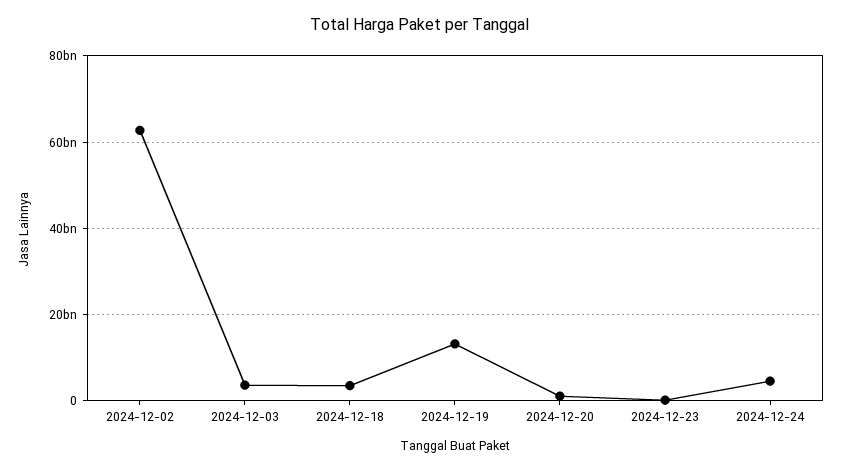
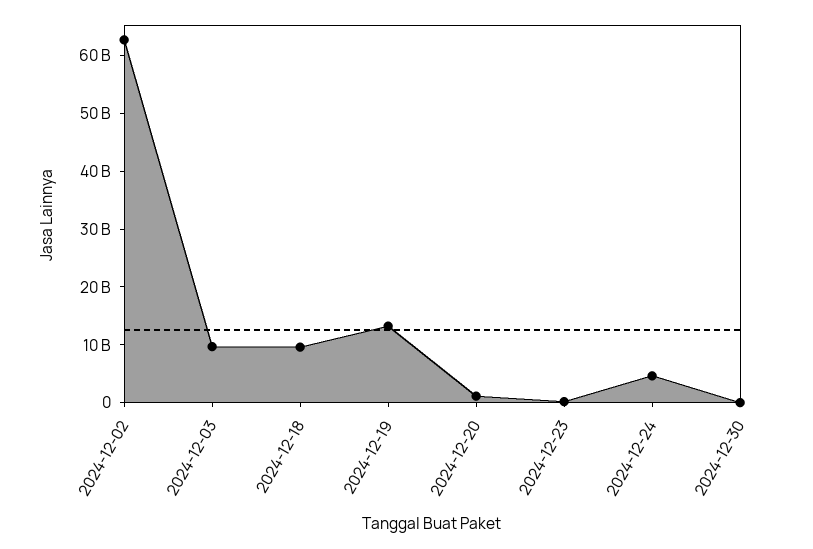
2024-12-03: 4000000000 -> 10000000000
2024-12-18: 4000000000 -> 10000000000
2024-12-30: none -> 0

